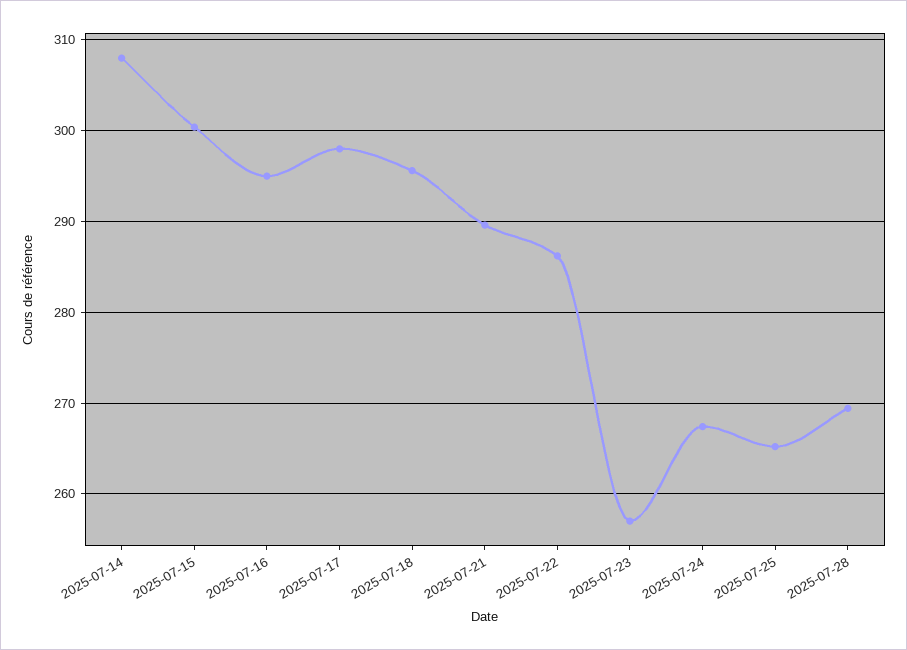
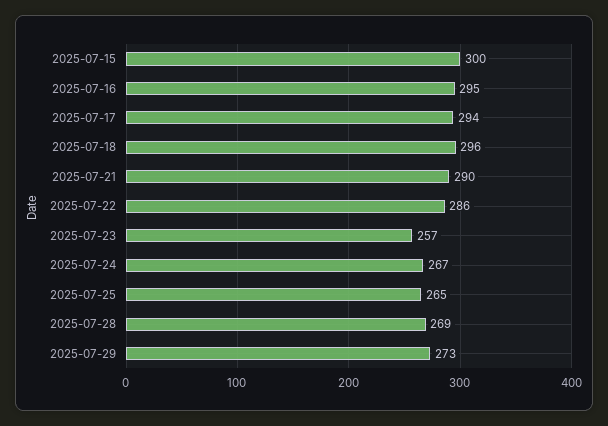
2025-07-14: 308 -> none
2025-07-17: 298 -> 294
2025-07-29: none -> 273

